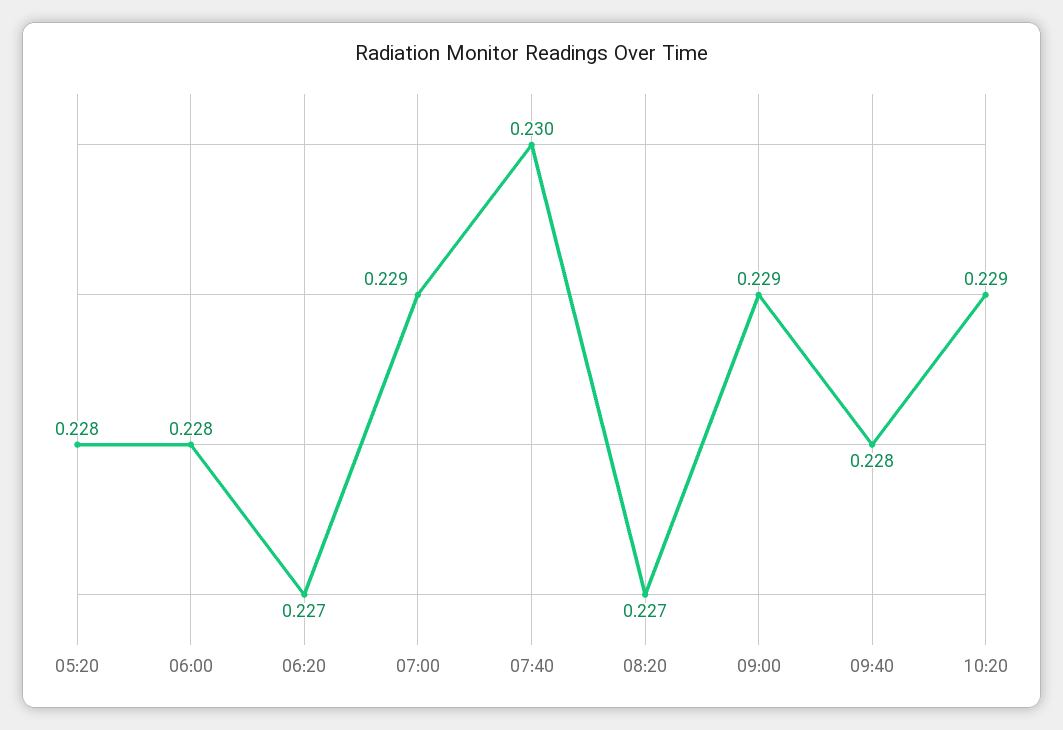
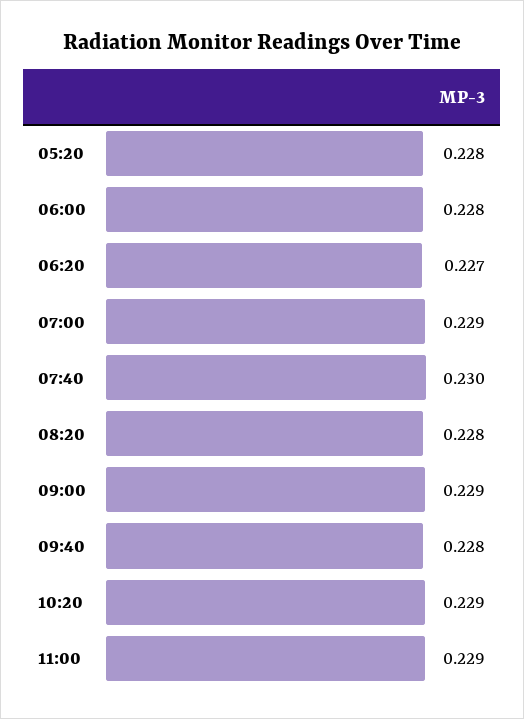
08:20: 0.227 -> 0.228
11:00: none -> 0.229

